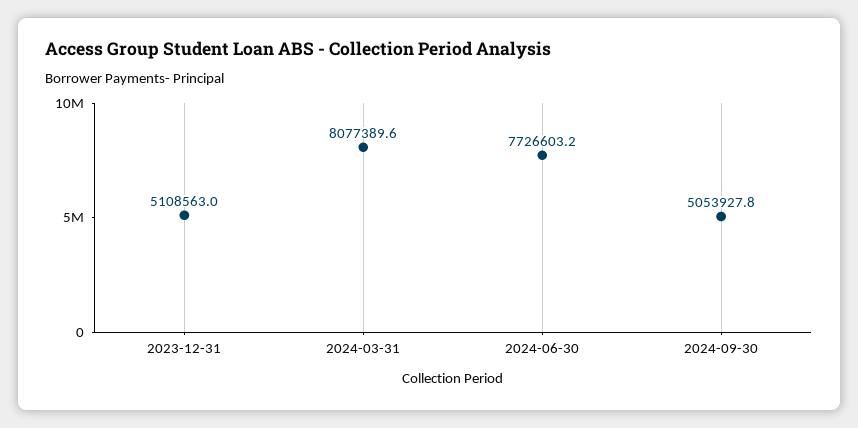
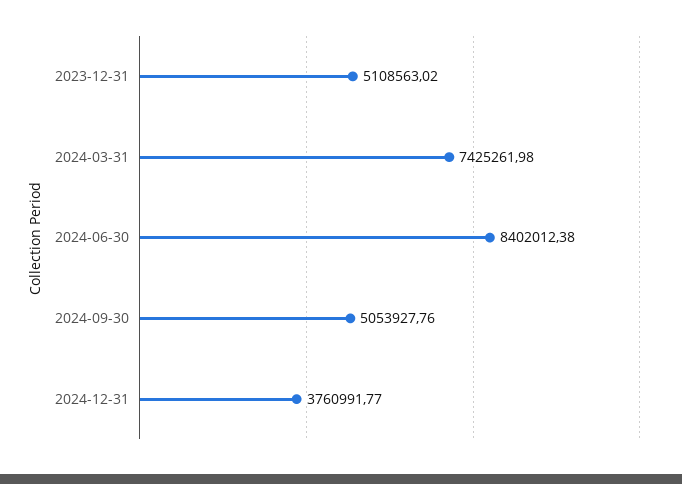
2024-03-31: 8077389.6 -> 7425261.98
2024-06-30: 7726603.2 -> 8402012.38
2024-12-31: none -> 3760991.77

